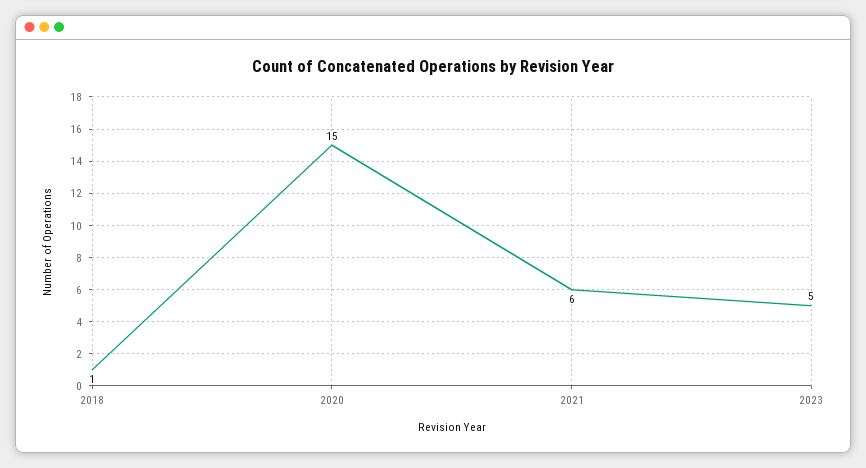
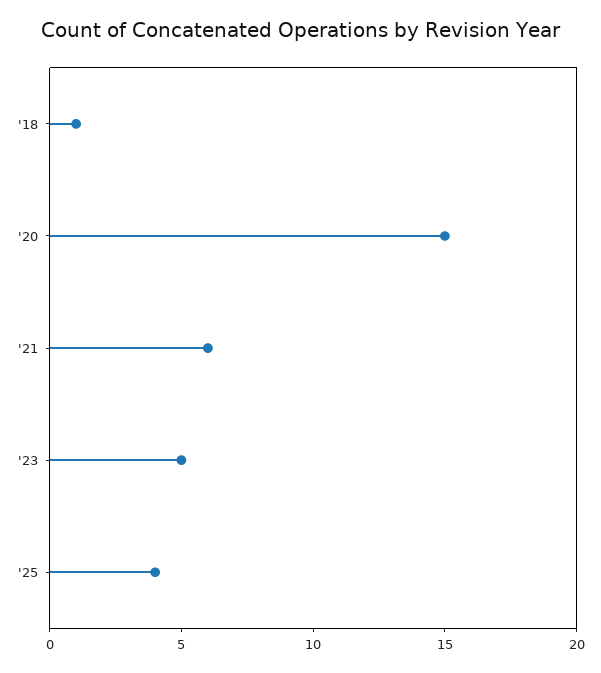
'25: none -> 4

